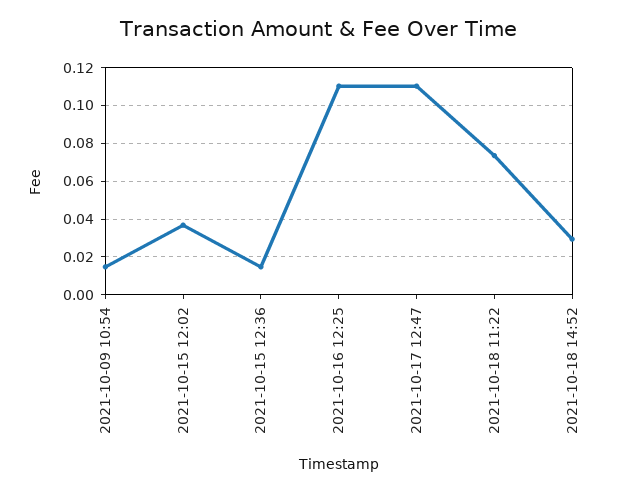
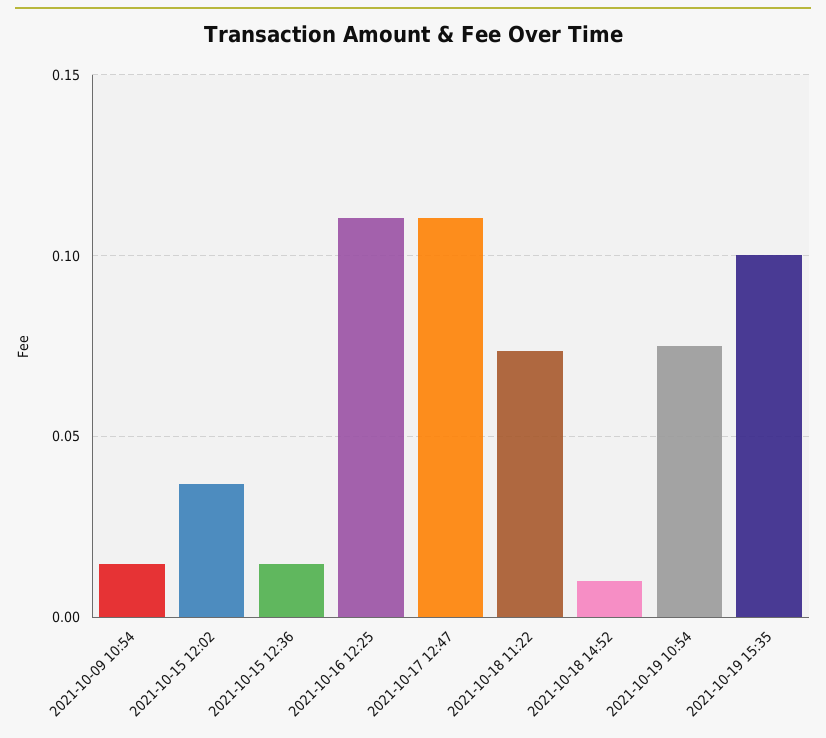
2021-10-18 14:52: 0.03 -> 0.01
2021-10-19 10:54: none -> 0.075
2021-10-19 15:35: none -> 0.1

